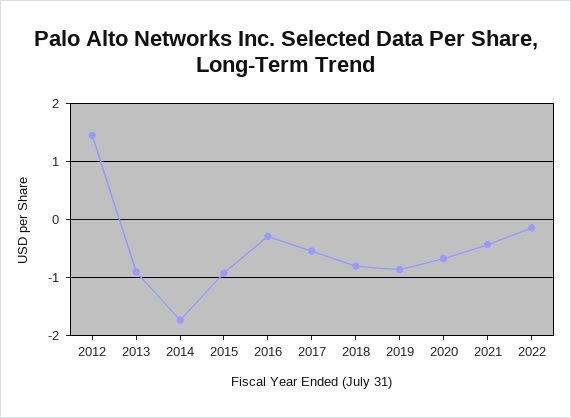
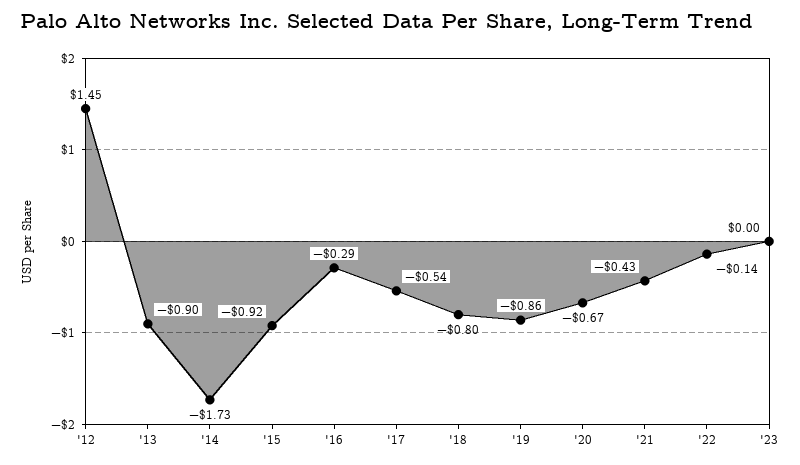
'23: none -> 0

